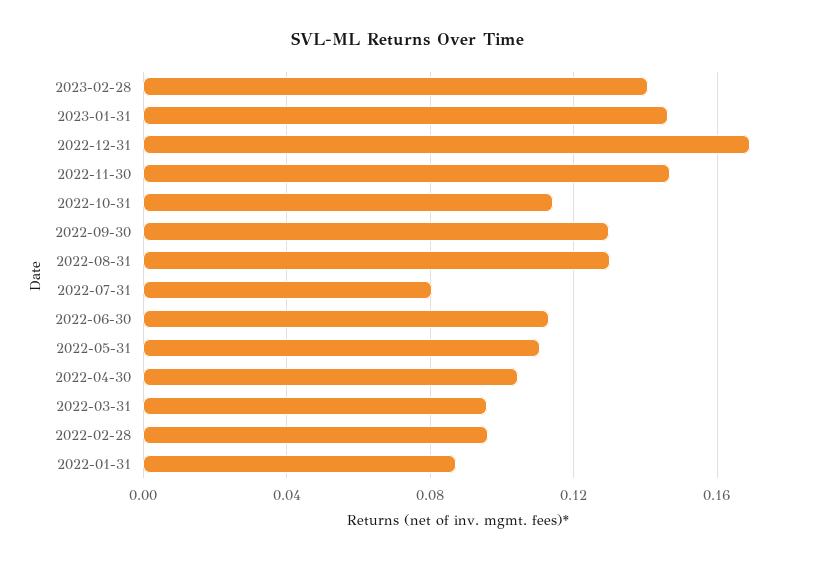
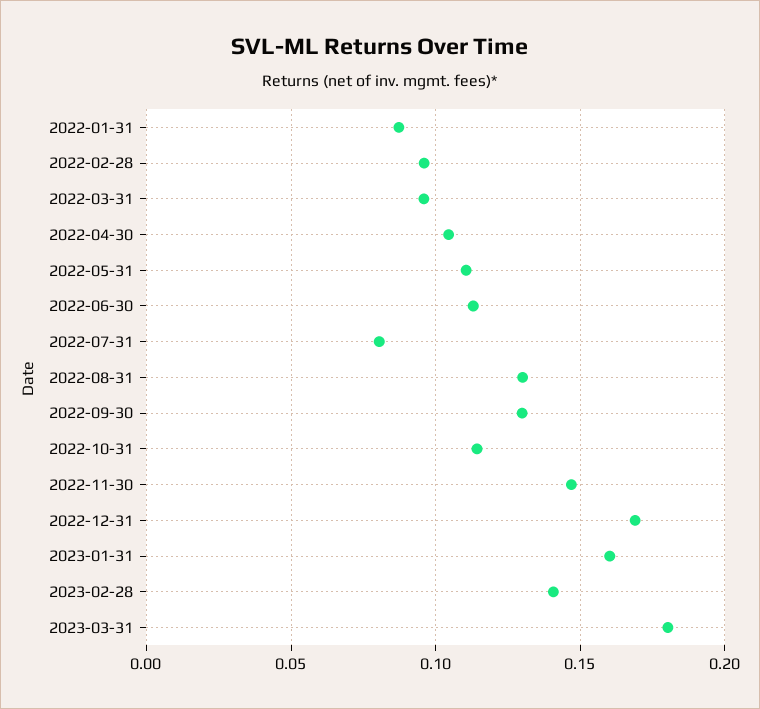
2023-01-31: 0.145 -> 0.16
2023-03-31: none -> 0.18

